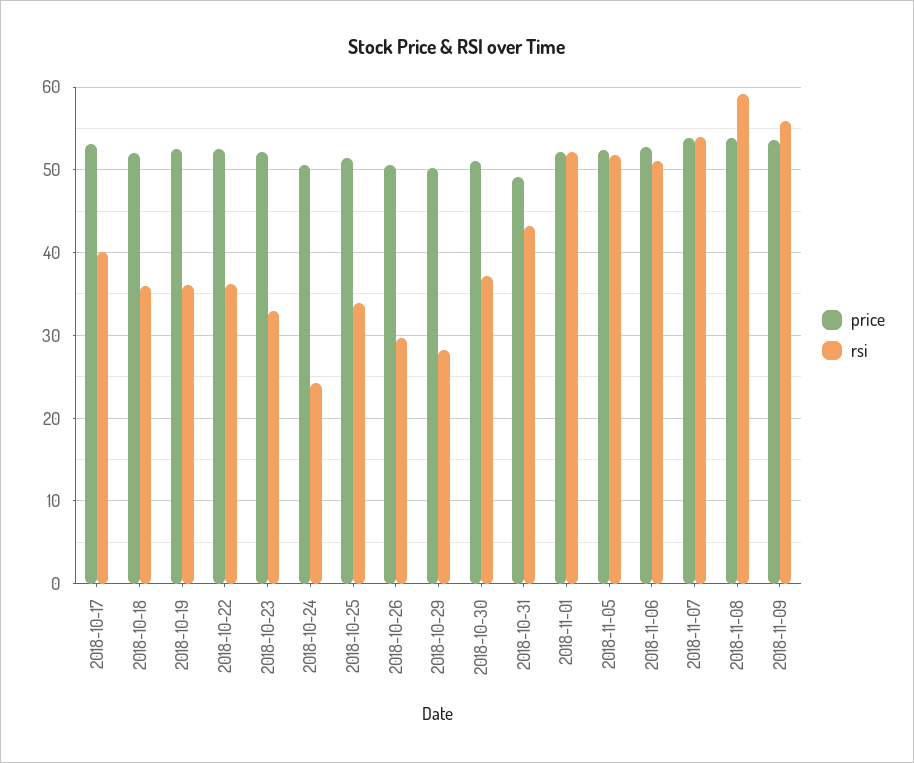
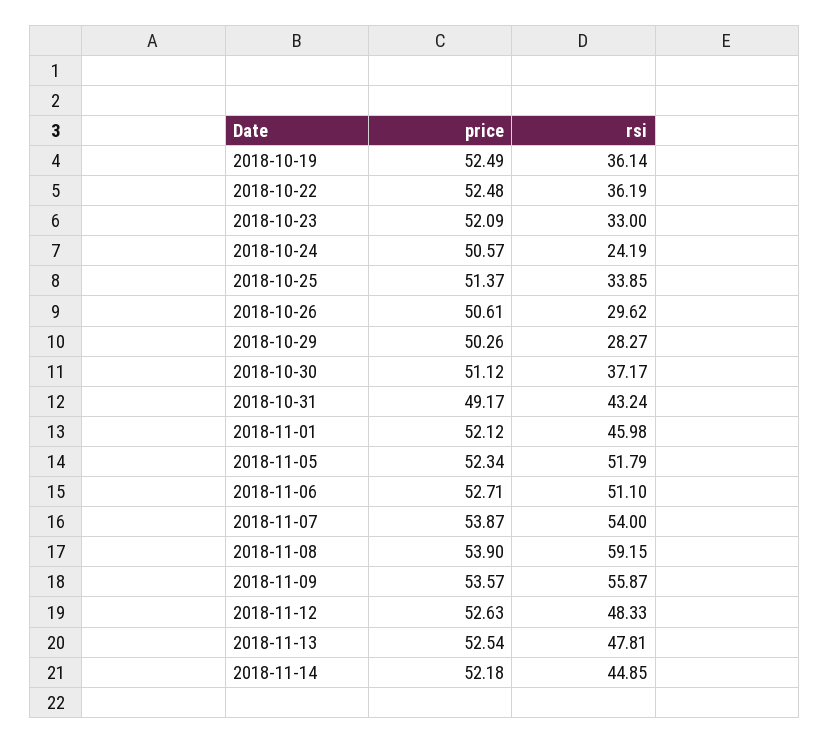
price, 2018-10-17: 53 -> none
rsi, 2018-10-17: 40 -> none
price, 2018-10-18: 52 -> none
rsi, 2018-10-18: 36 -> none
rsi, 2018-11-01: 52 -> 45.98
price, 2018-11-12: none -> 52.63
rsi, 2018-11-12: none -> 48.33
price, 2018-11-13: none -> 52.54
rsi, 2018-11-13: none -> 47.81
price, 2018-11-14: none -> 52.18
rsi, 2018-11-14: none -> 44.85

